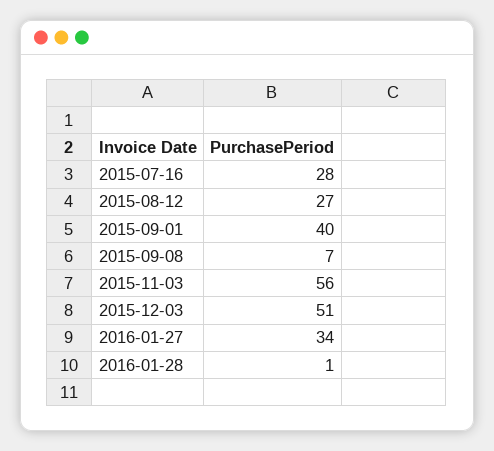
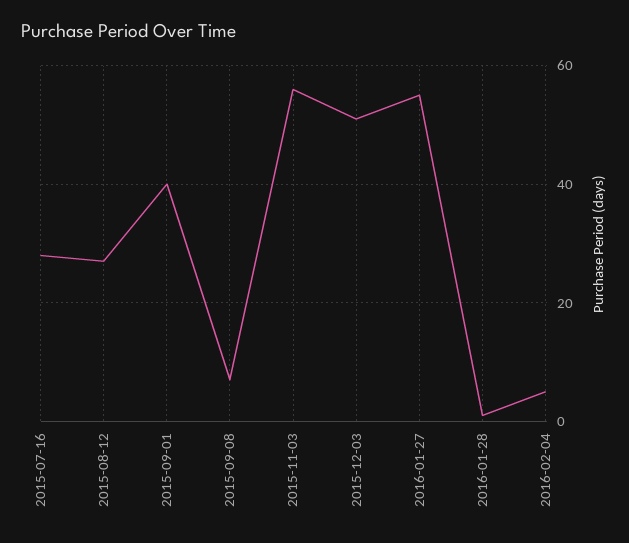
2016-01-27: 34 -> 55
2016-02-04: none -> 5

